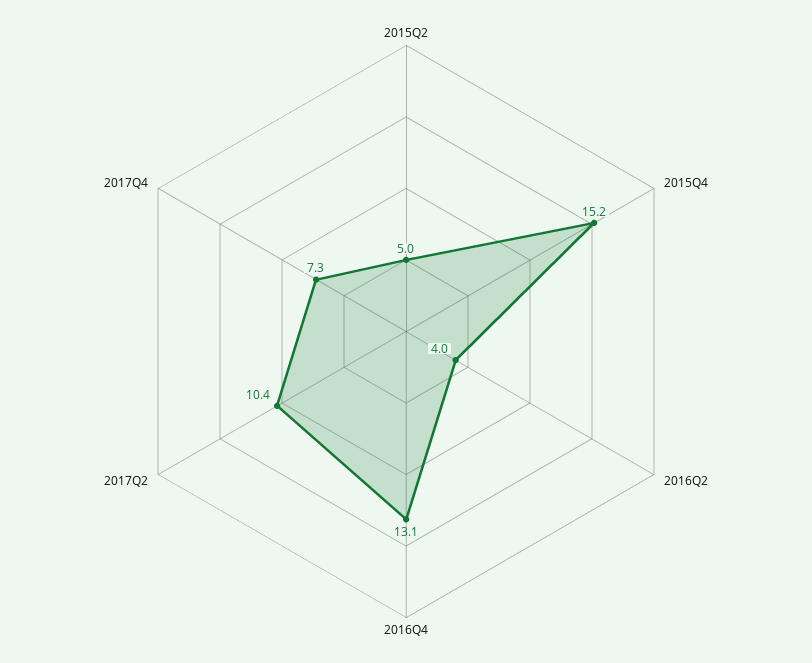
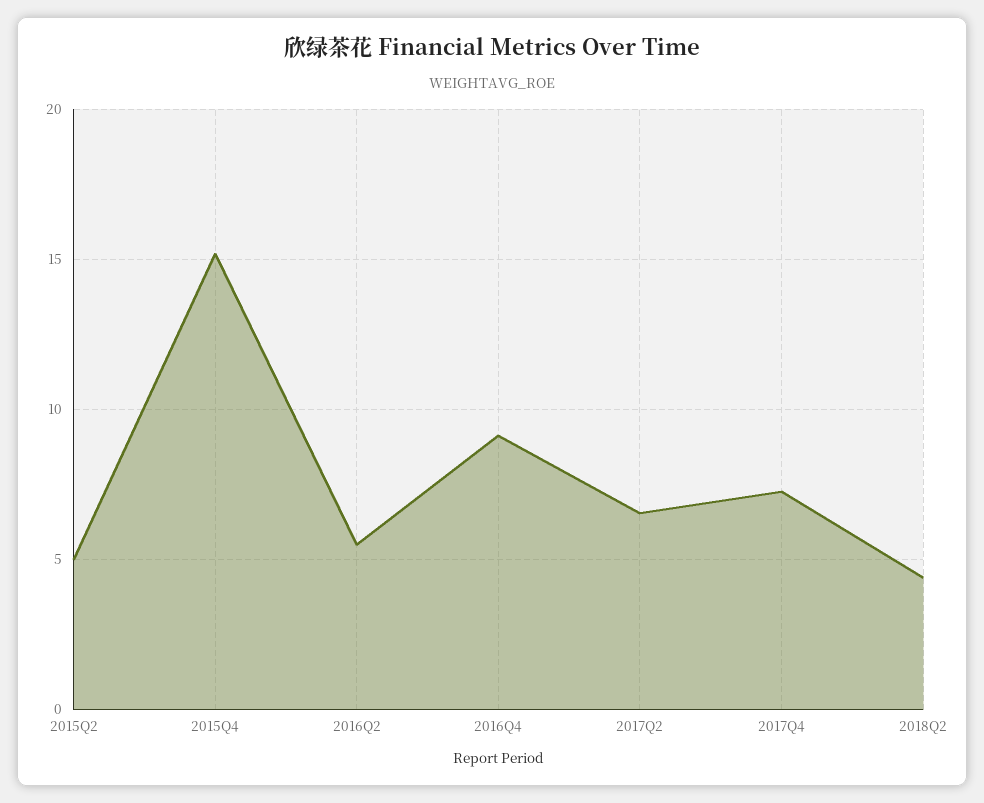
2016Q2: 4 -> 5.5
2016Q4: 13.1 -> 9
2017Q2: 10.4 -> 6.5
2018Q2: none -> 4.5

